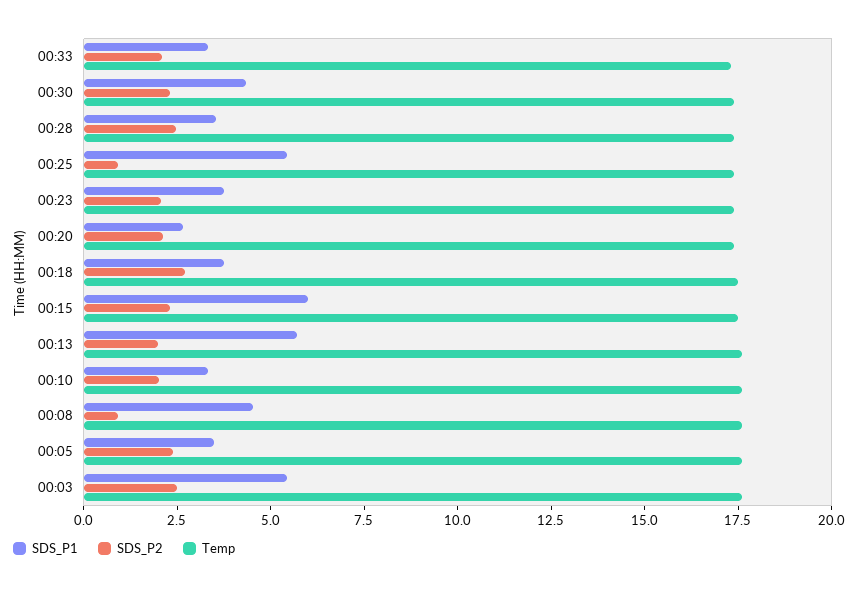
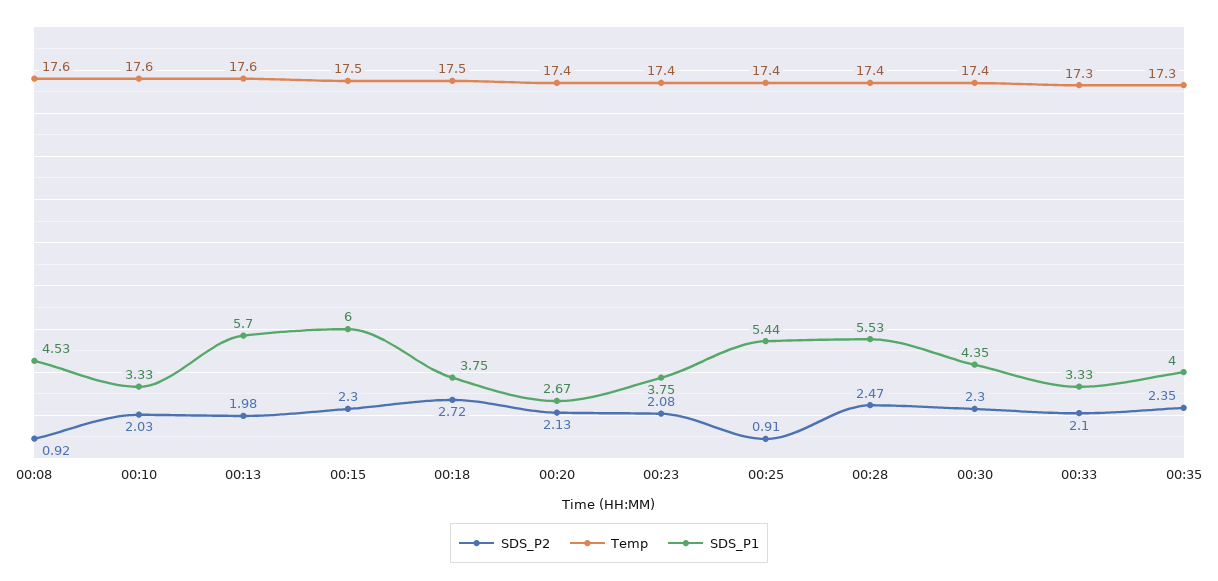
SDS_P1, 00:28: 3.5 -> 5.53
SDS_P1, 00:05: 3.5 -> none
SDS_P2, 00:05: 2.5 -> none
Temp, 00:05: 17.5 -> none
SDS_P1, 00:03: 5.5 -> none
SDS_P2, 00:03: 2.5 -> none
Temp, 00:03: 17.5 -> none
SDS_P2, 00:35: none -> 2.35
Temp, 00:35: none -> 17.3
SDS_P1, 00:35: none -> 4

